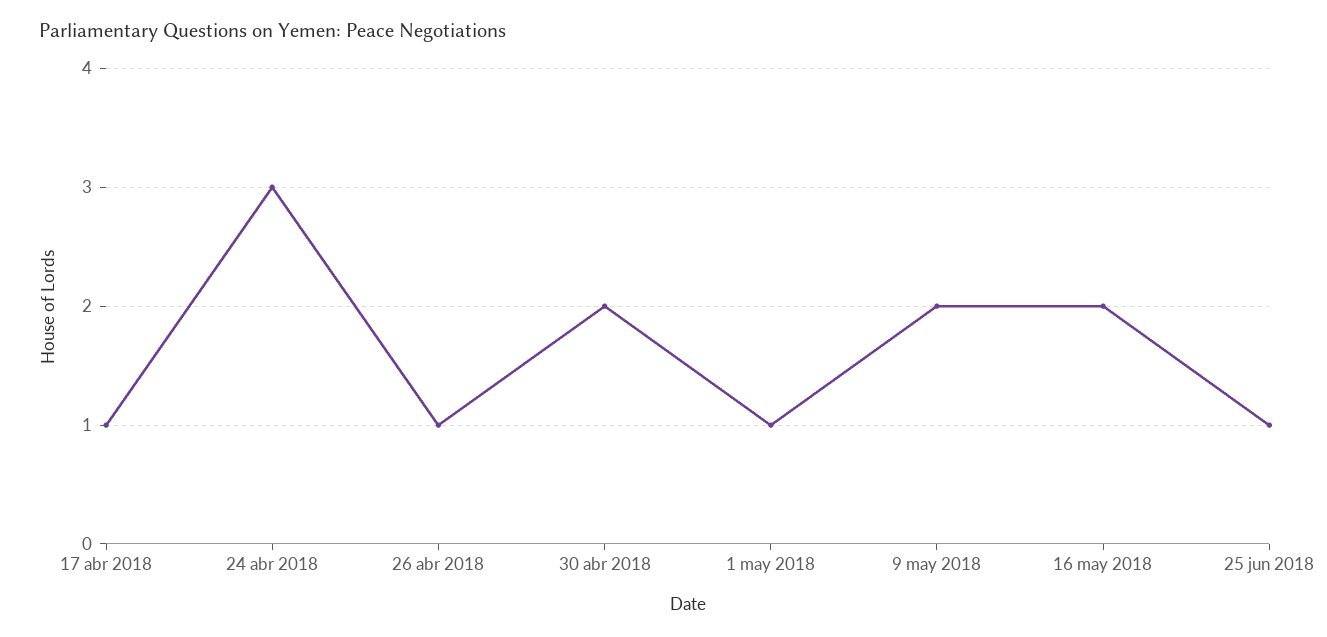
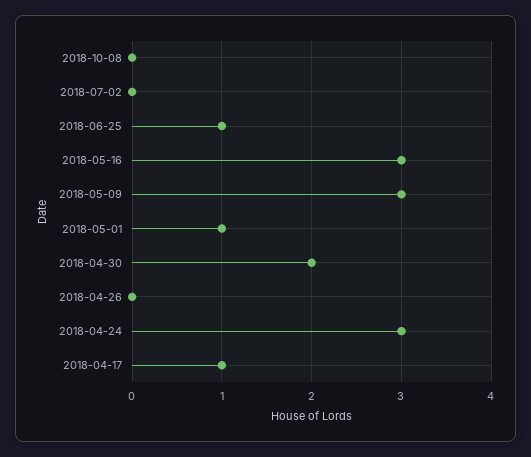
26 abr 2018: 1 -> 0
9 may 2018: 2 -> 3
16 may 2018: 2 -> 3
2018-10-08: none -> 0
2018-07-02: none -> 0

